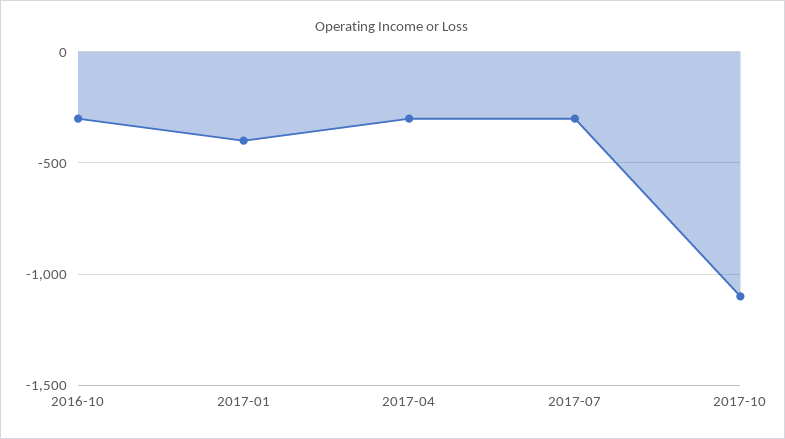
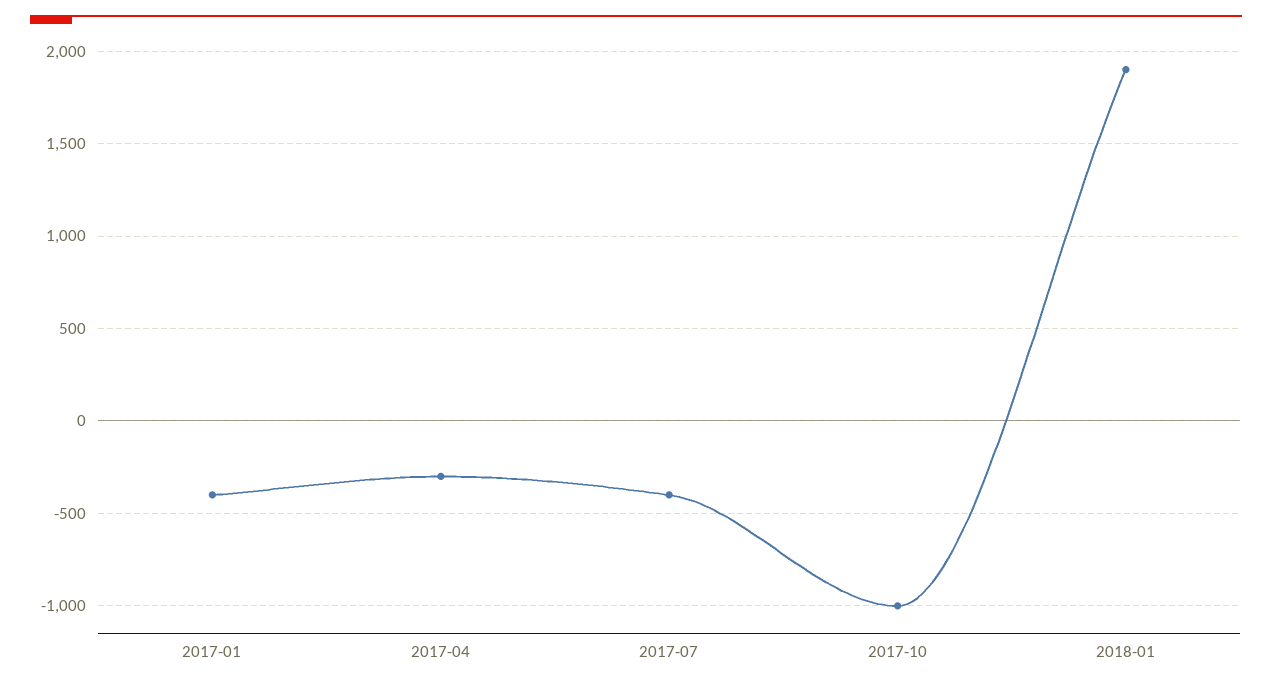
2016-10: -300 -> none
2017-07: -300 -> -400
2017-10: -1100 -> -1000
2018-01: none -> 1900

